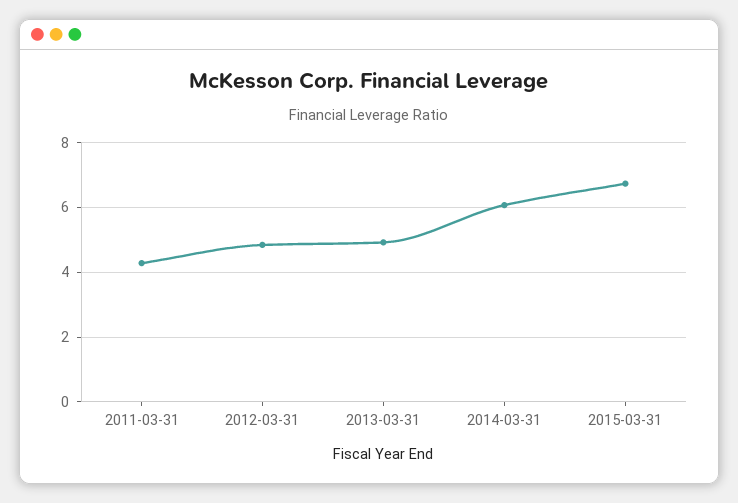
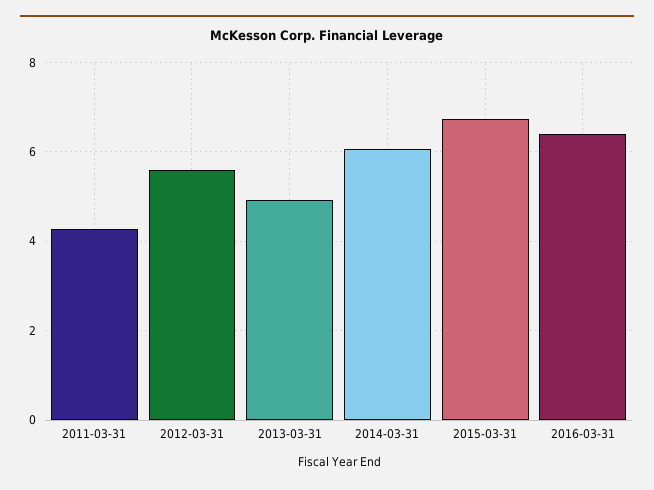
2012-03-31: 4.8 -> 5.6
2016-03-31: none -> 6.4

